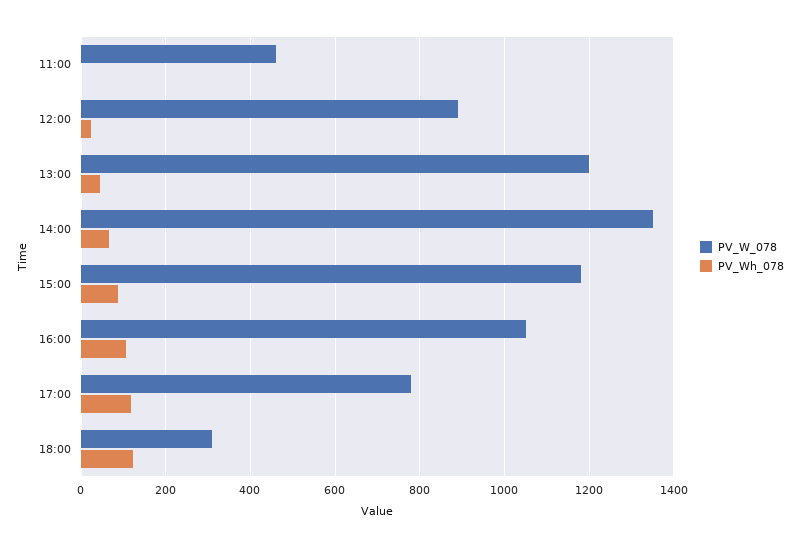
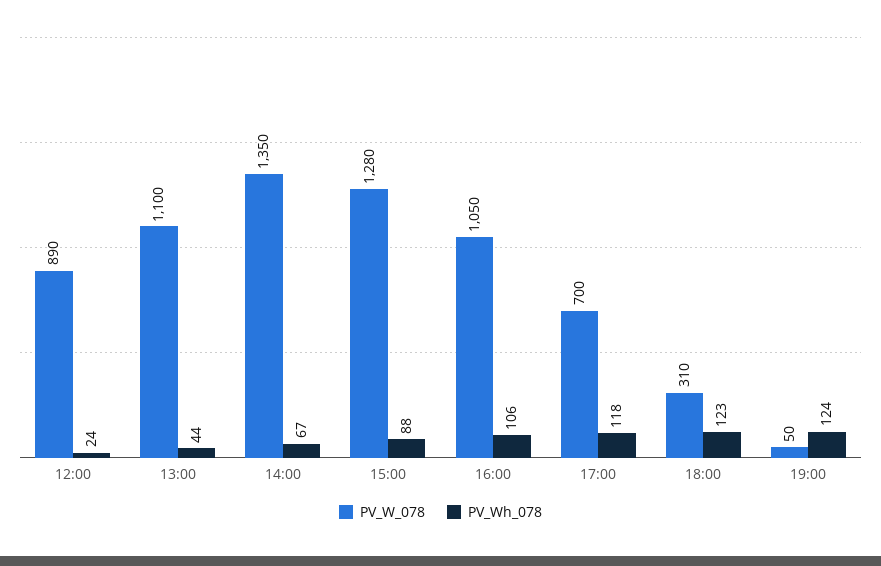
PV_W_078, 11:00: 460 -> none
PV_Wh_078, 11:00: 0 -> none
PV_W_078, 13:00: 1200 -> 1100
PV_W_078, 15:00: 1180 -> 1280
PV_W_078, 17:00: 780 -> 700
PV_W_078, 19:00: none -> 50
PV_Wh_078, 19:00: none -> 124

